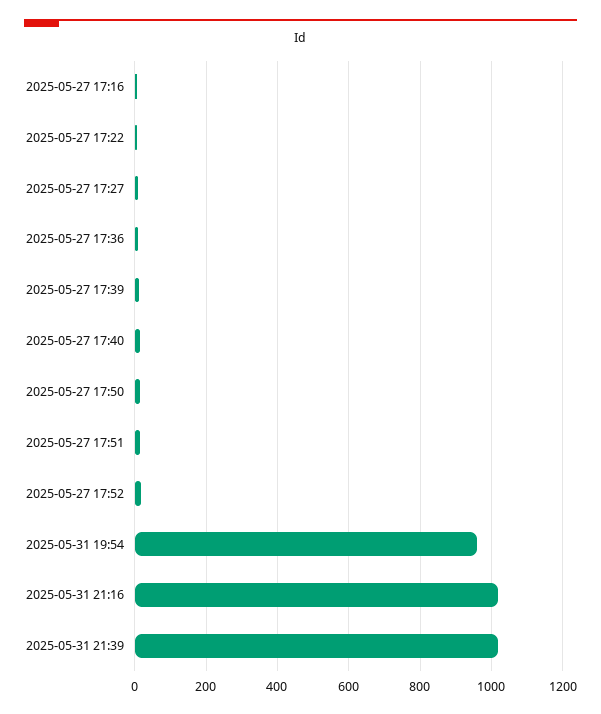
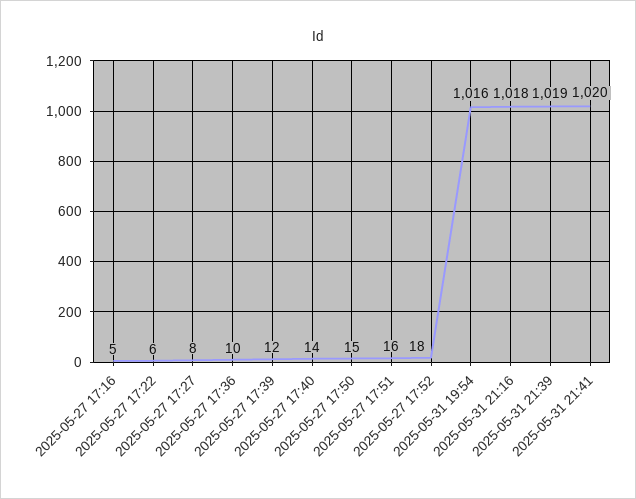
2025-05-31 19:54: 960 -> 1016
2025-05-31 21:41: none -> 1020

